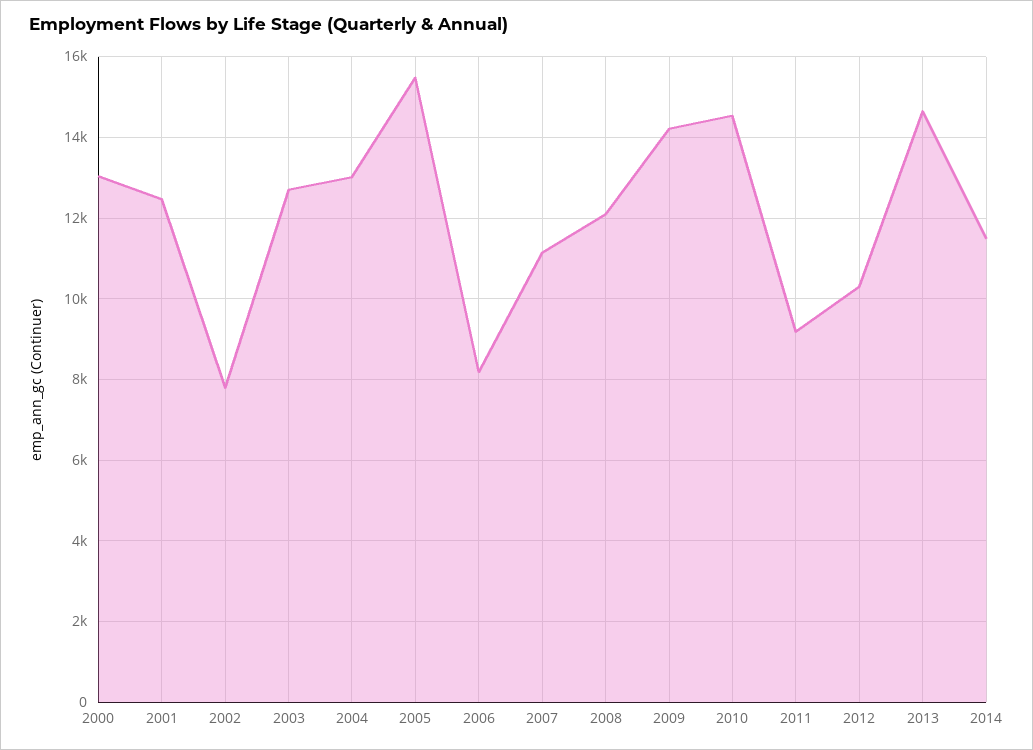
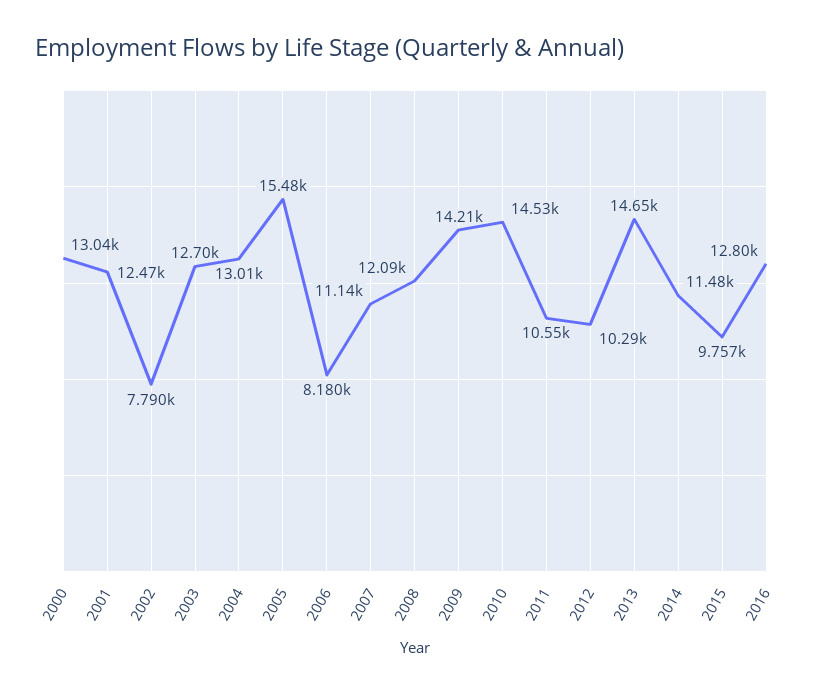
2011: 9200 -> 10550
2015: none -> 9757
2016: none -> 12800

